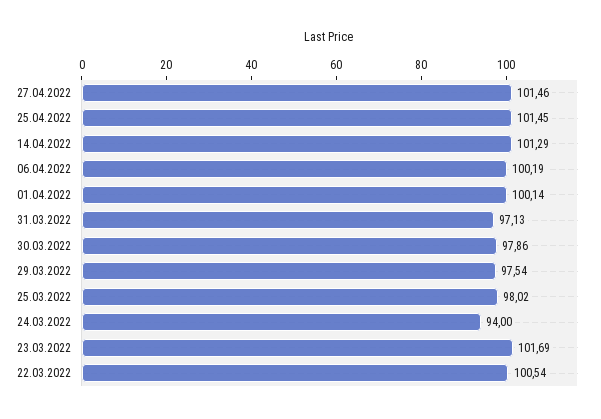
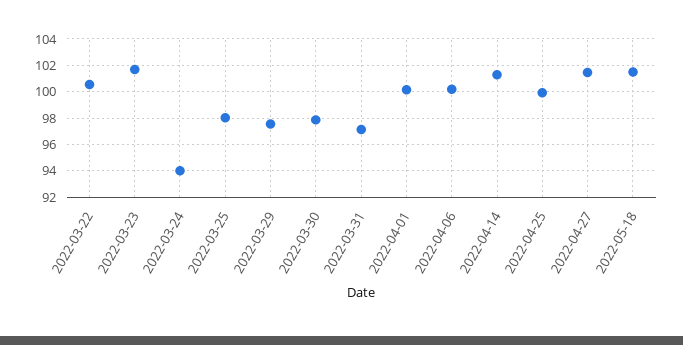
25.04.2022: 101.45 -> 100
2022-05-18: none -> 101.5

